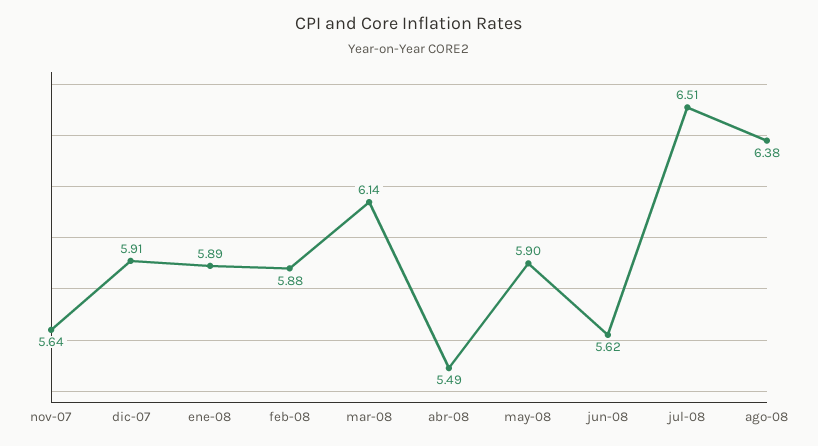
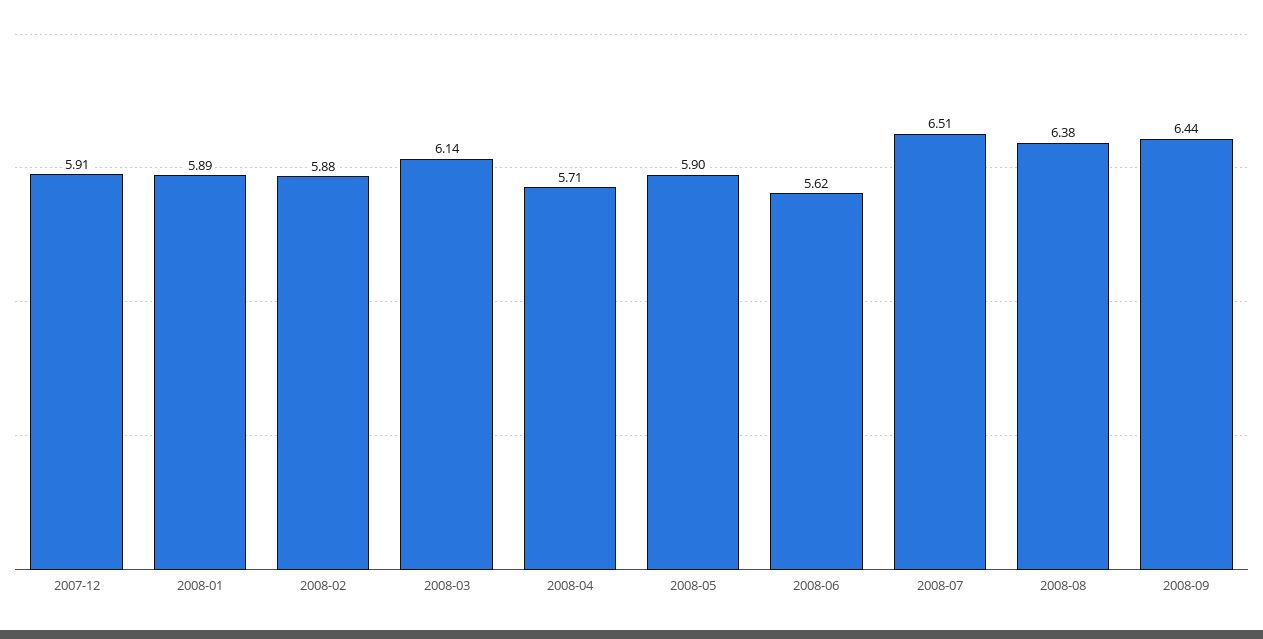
nov-07: 5.64 -> none
abr-08: 5.49 -> 5.71
2008-09: none -> 6.44

